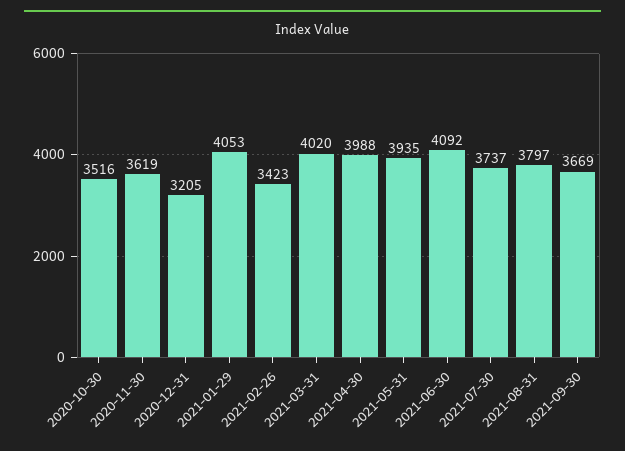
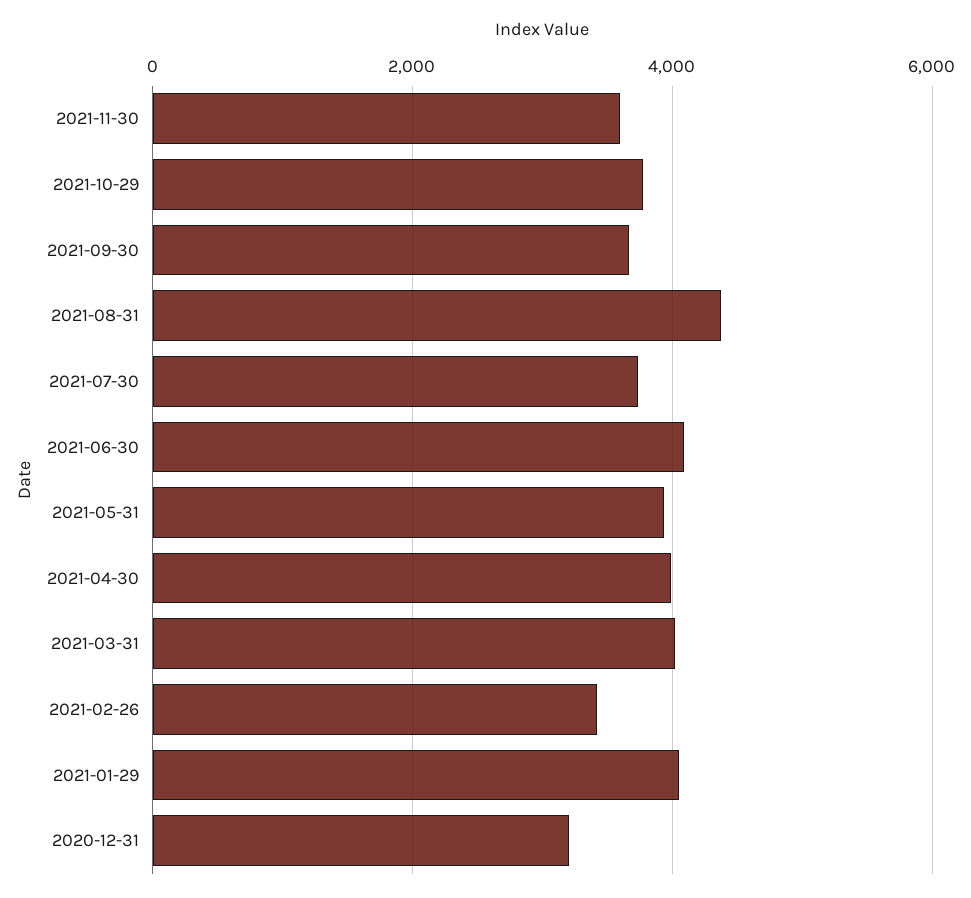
2020-10-30: 3516 -> none
2020-11-30: 3619 -> none
2021-08-31: 3797 -> 4400
2021-11-30: none -> 3600
2021-10-29: none -> 3800

